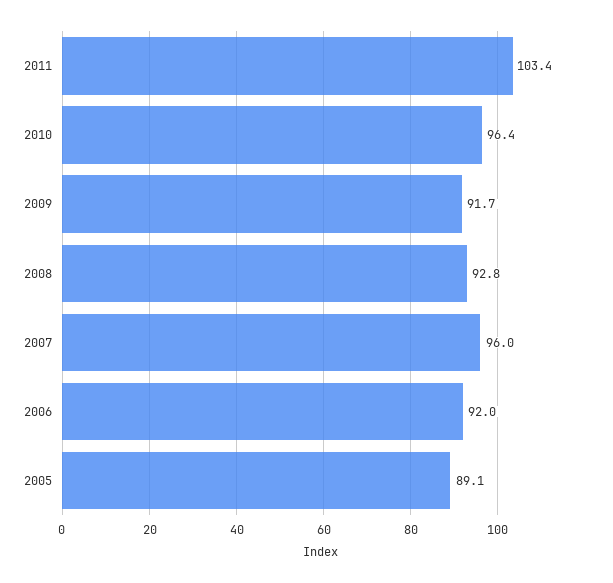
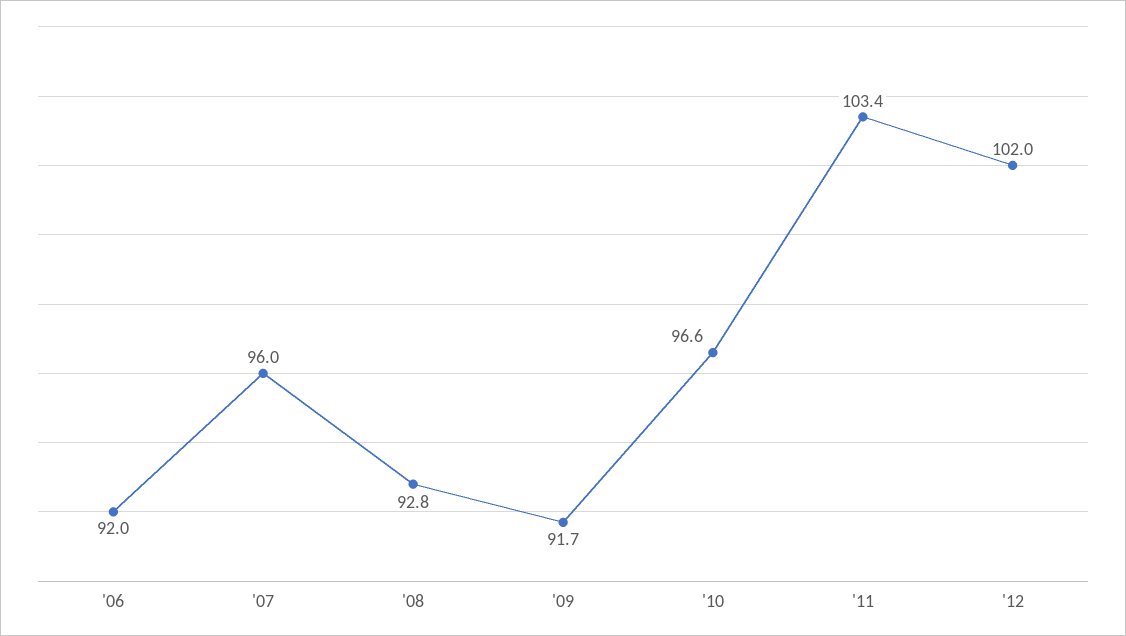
2010: 96.4 -> 96.6
2005: 89.1 -> none
'12: none -> 102

